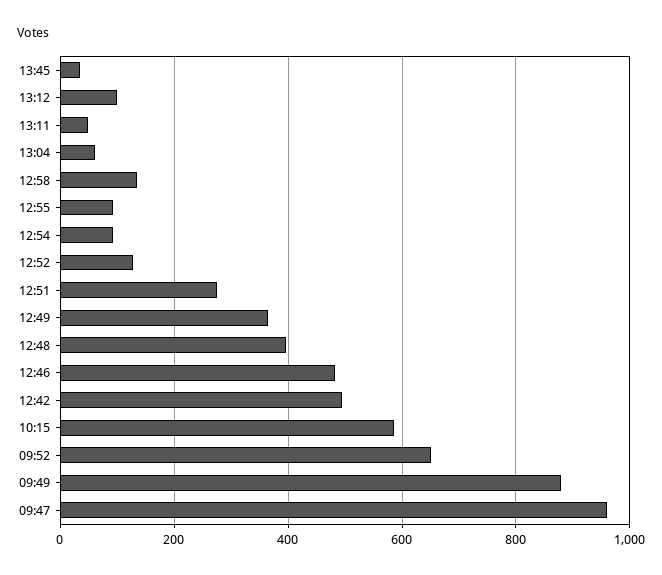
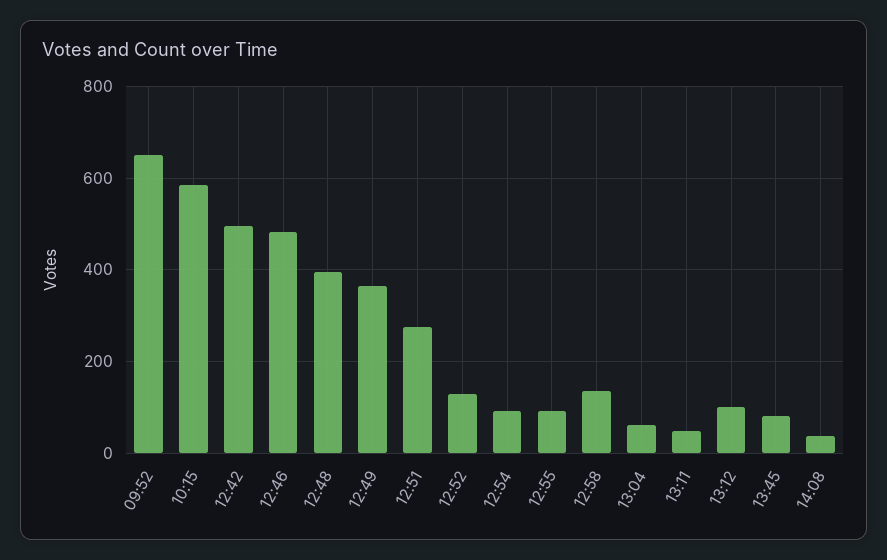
13:45: 40 -> 80
09:49: 880 -> none
09:47: 960 -> none
14:08: none -> 40

